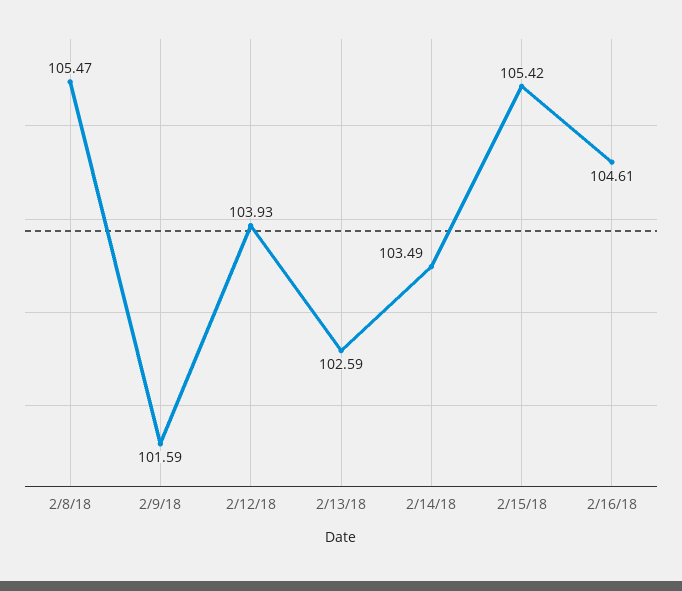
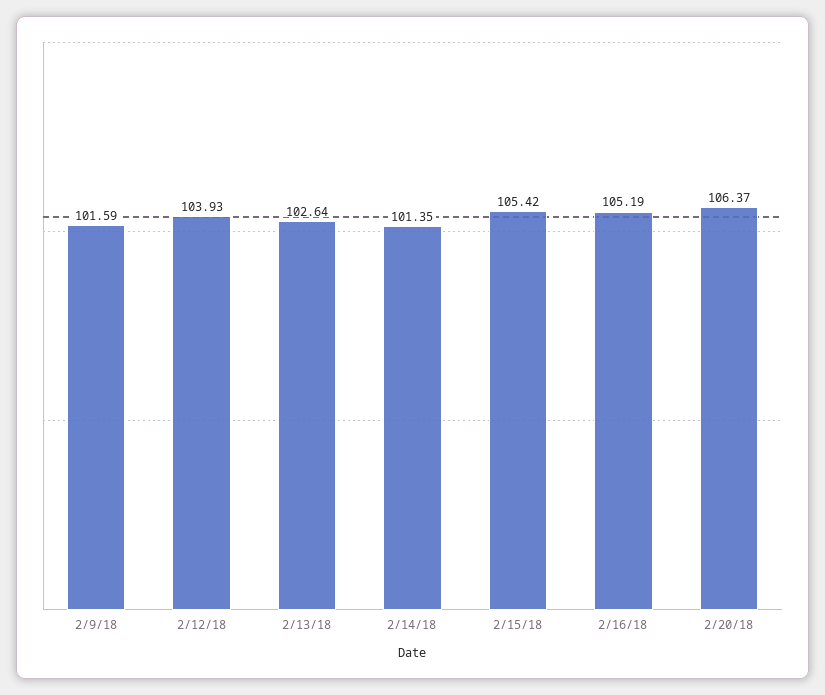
2/8/18: 105.47 -> none
2/13/18: 102.59 -> 102.64
2/14/18: 103.49 -> 101.35
2/16/18: 104.61 -> 105.19
2/20/18: none -> 106.37

